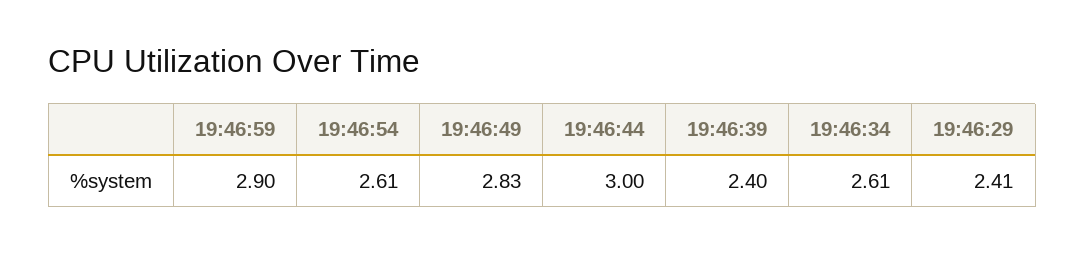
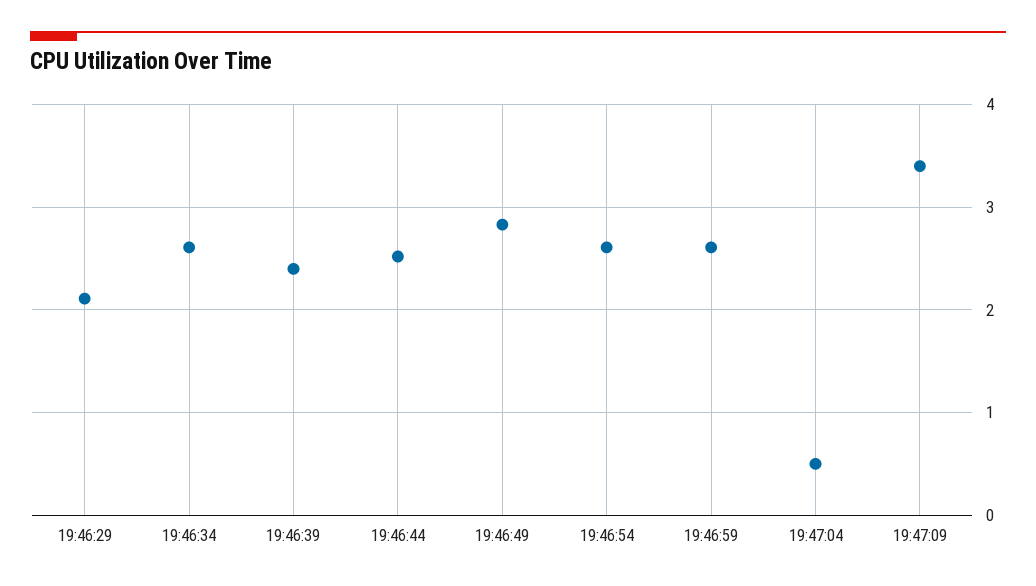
19:46:59: 2.9 -> 2.6
19:46:44: 3 -> 2.5
19:46:29: 2.41 -> 2.1
19:47:04: none -> 0.5
19:47:09: none -> 3.4

